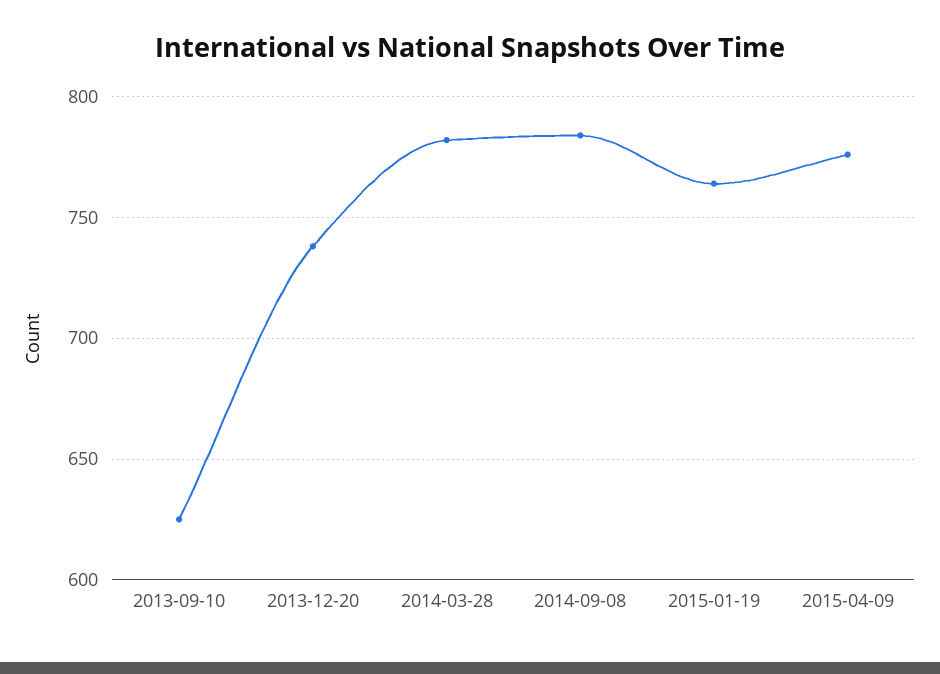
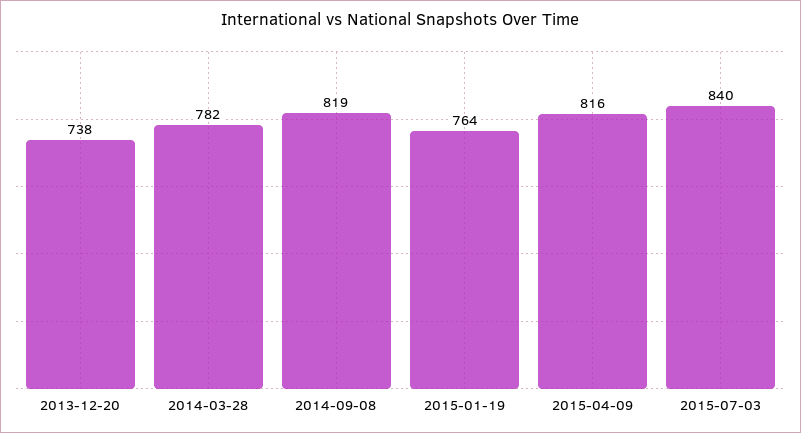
2013-09-10: 625 -> none
2014-09-08: 785 -> 819
2015-04-09: 775 -> 816
2015-07-03: none -> 840

